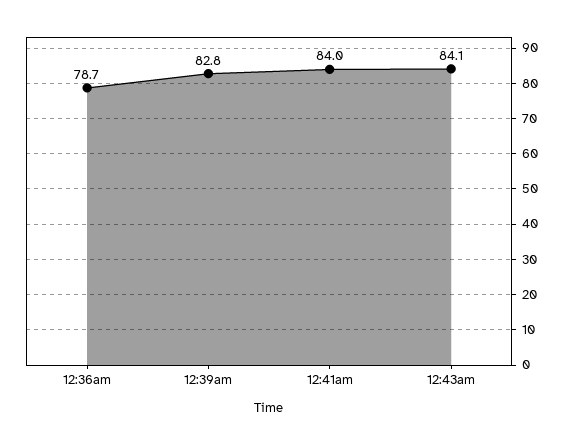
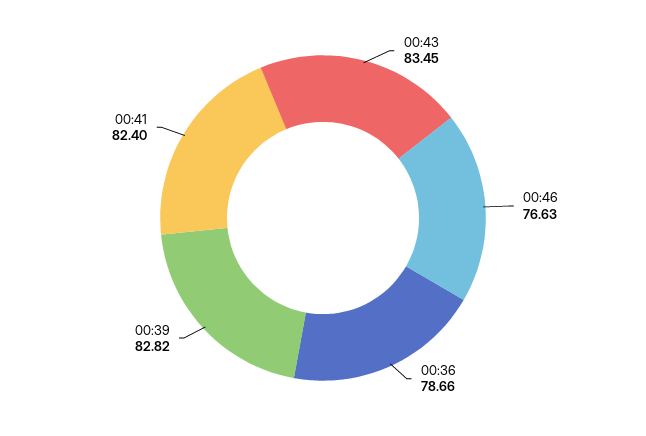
12:41am: 84 -> 82.4
12:43am: 84.1 -> 83.45
00:46: none -> 76.63

